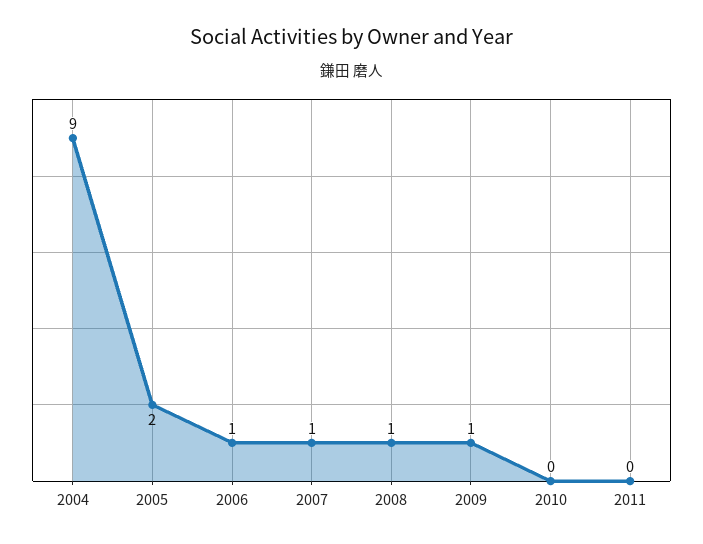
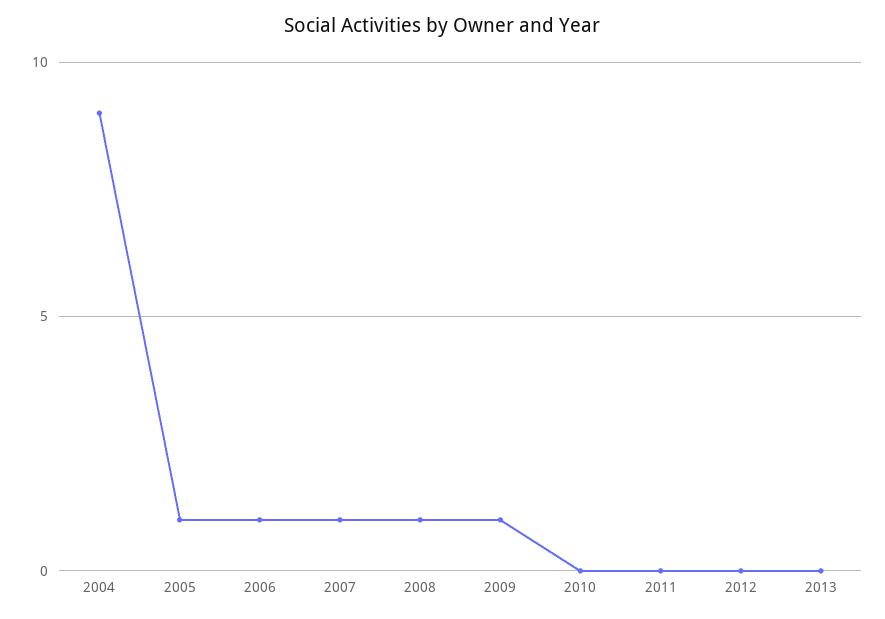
2005: 2 -> 1
2012: none -> 0
2013: none -> 0

